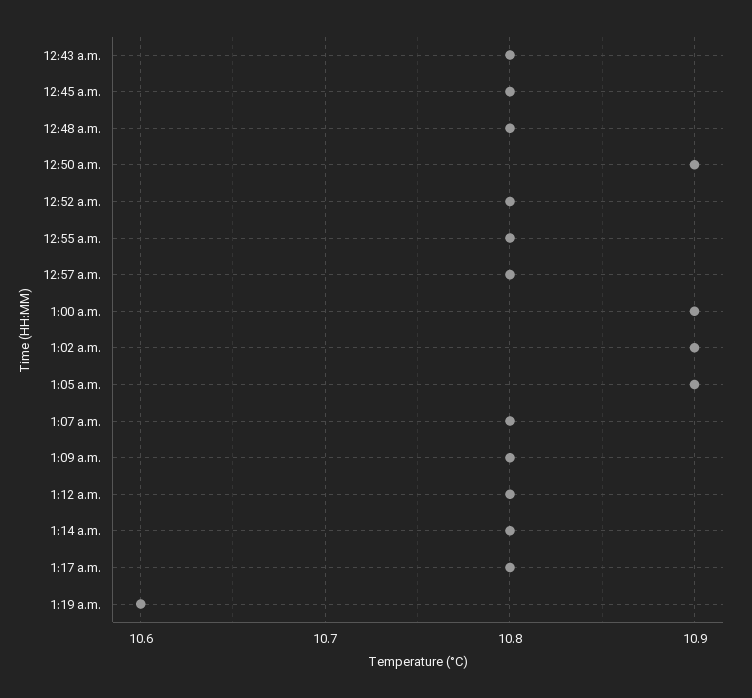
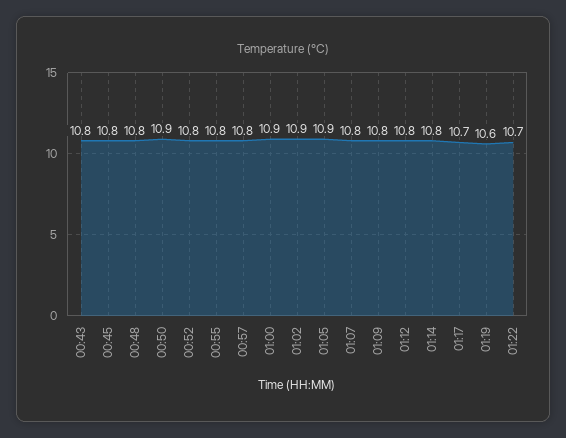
1:17 a.m.: 10.8 -> 10.7
01:22: none -> 10.7

